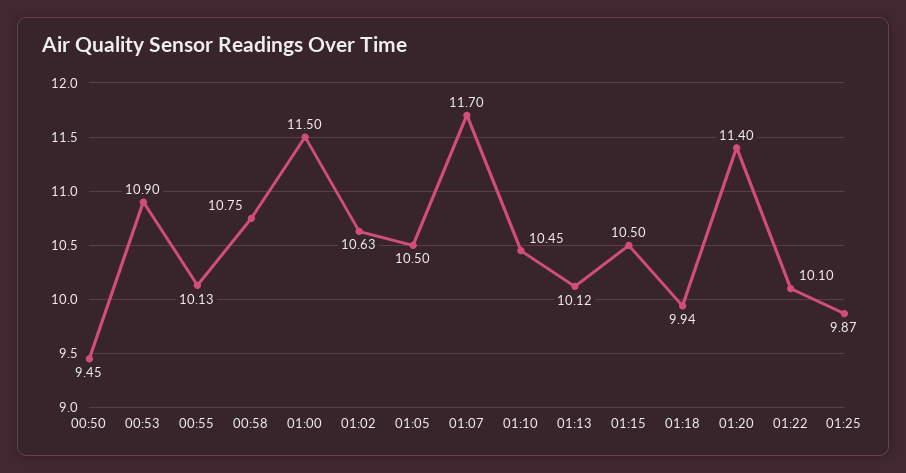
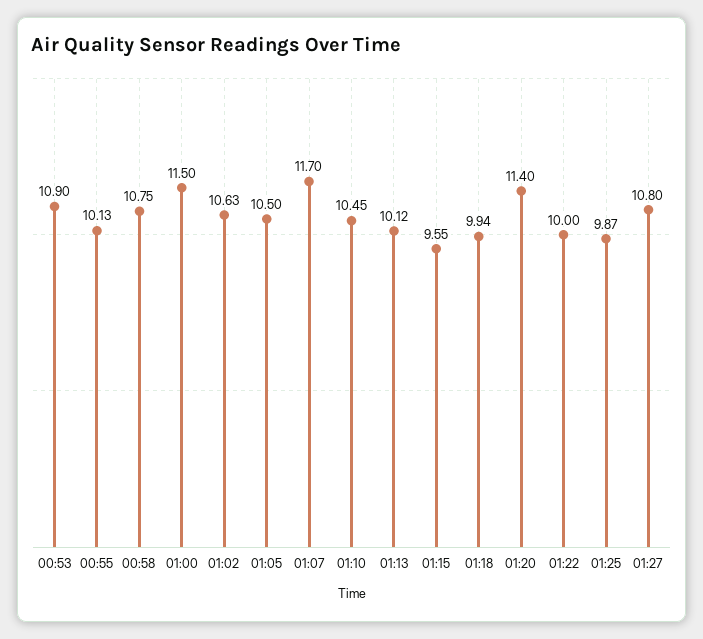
00:50: 9.45 -> none
01:15: 10.5 -> 9.55
01:22: 10.1 -> 10
01:27: none -> 10.8

